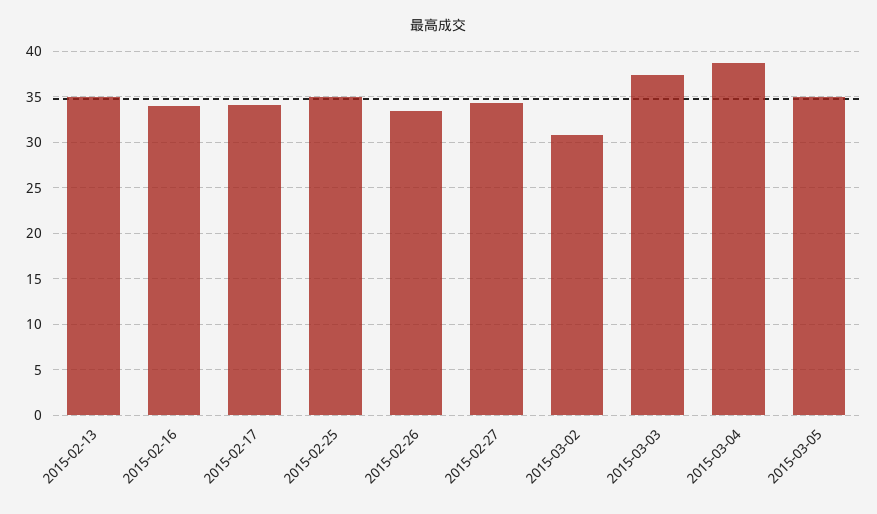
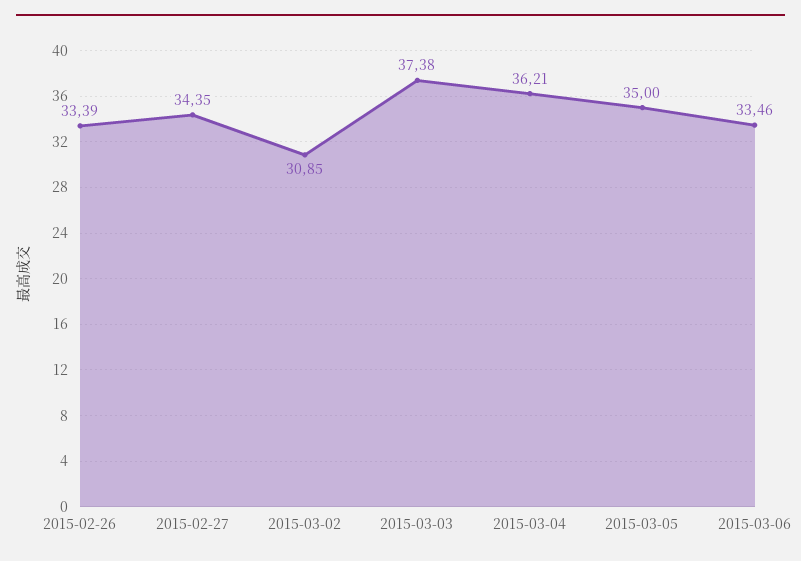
2015-02-13: 35 -> none
2015-02-16: 34 -> none
2015-02-17: 34 -> none
2015-02-25: 35 -> none
2015-03-04: 39 -> 36.21
2015-03-06: none -> 33.46

